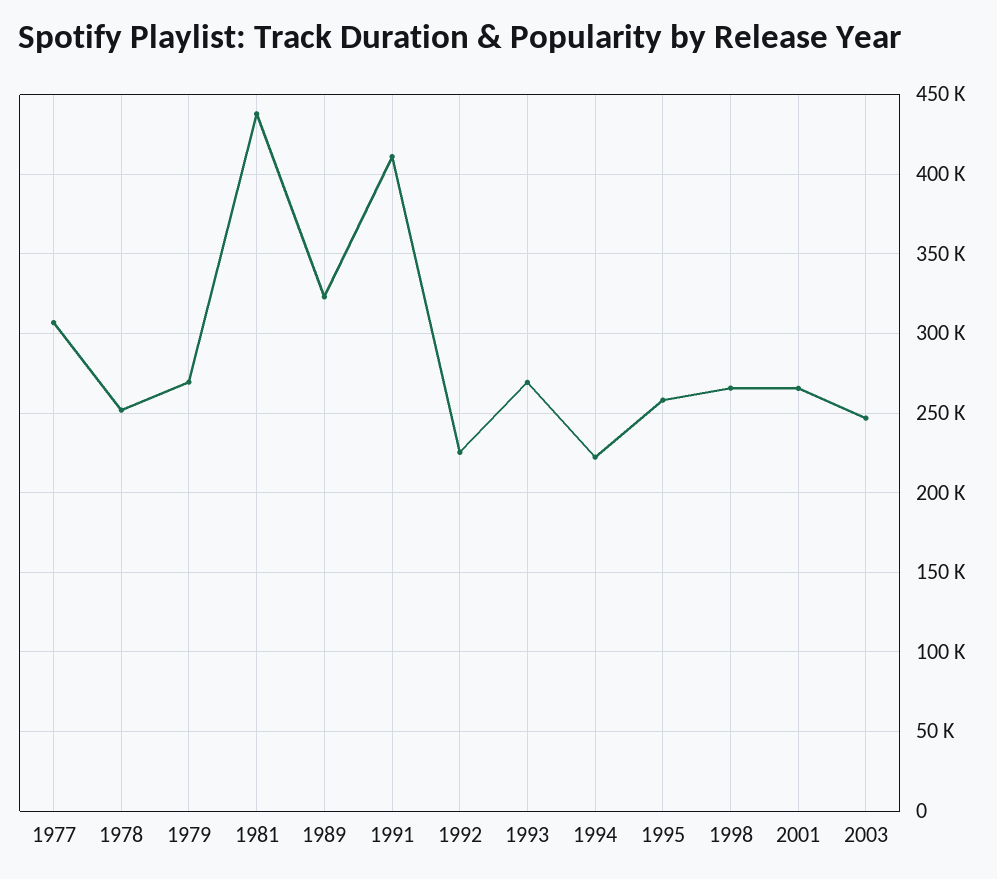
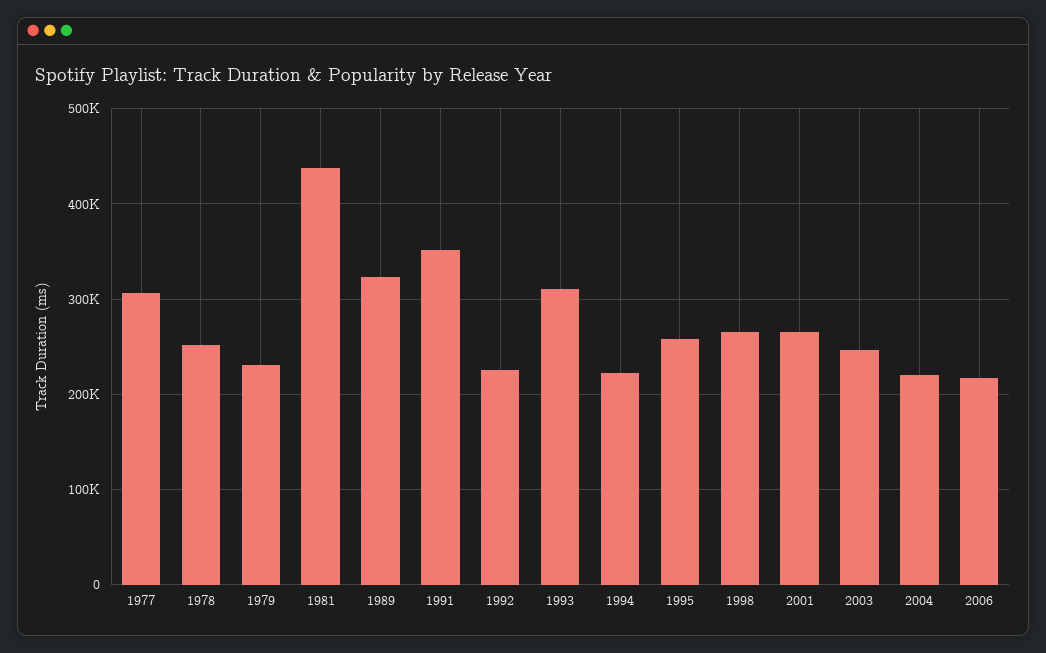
1979: 270000 -> 230000
1991: 410000 -> 350000
1993: 270000 -> 310000
2004: none -> 220000
2006: none -> 220000

